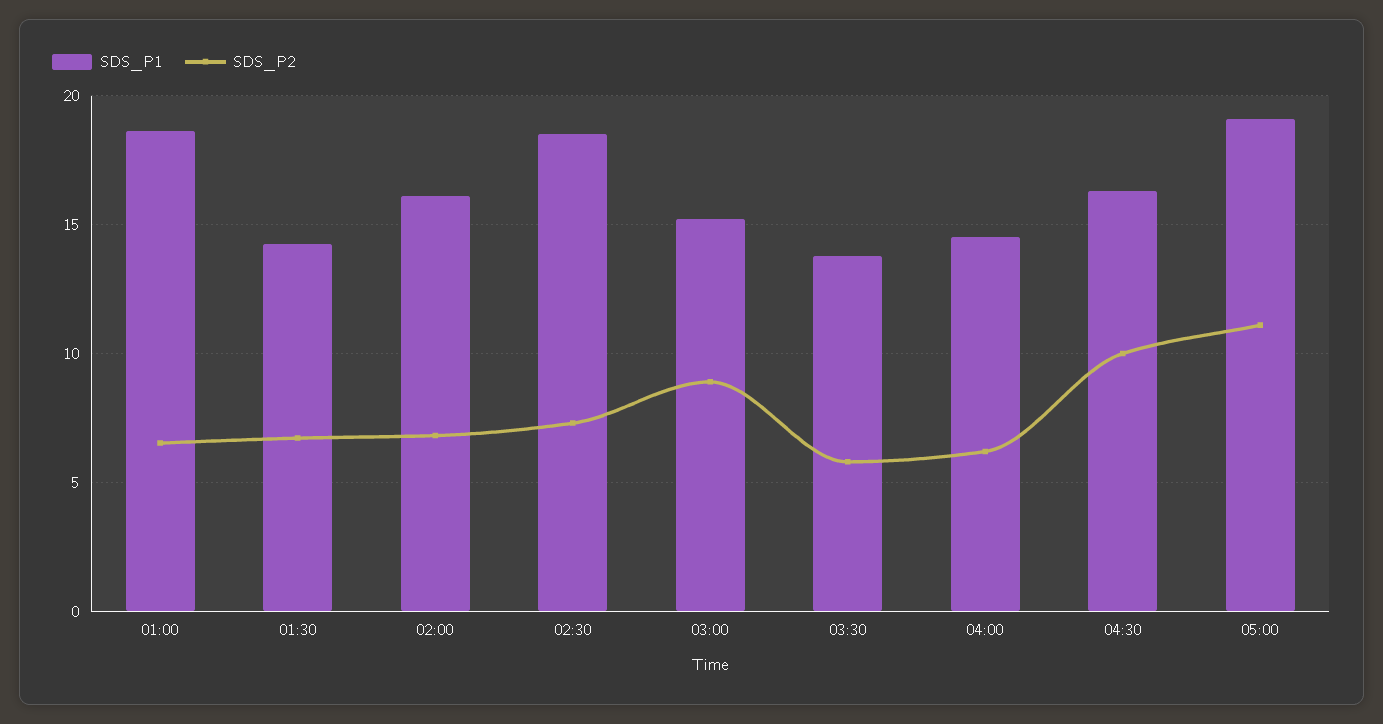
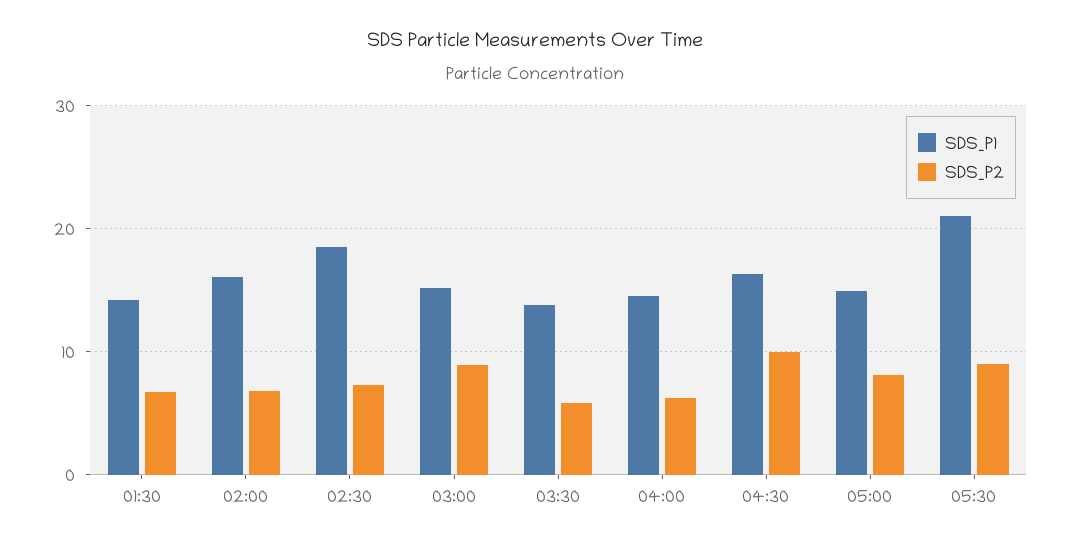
SDS_P1, 01:00: 18.5 -> none
SDS_P2, 01:00: 6.5 -> none
SDS_P1, 05:00: 19 -> 15
SDS_P2, 05:00: 11 -> 8
SDS_P1, 05:30: none -> 21
SDS_P2, 05:30: none -> 9

